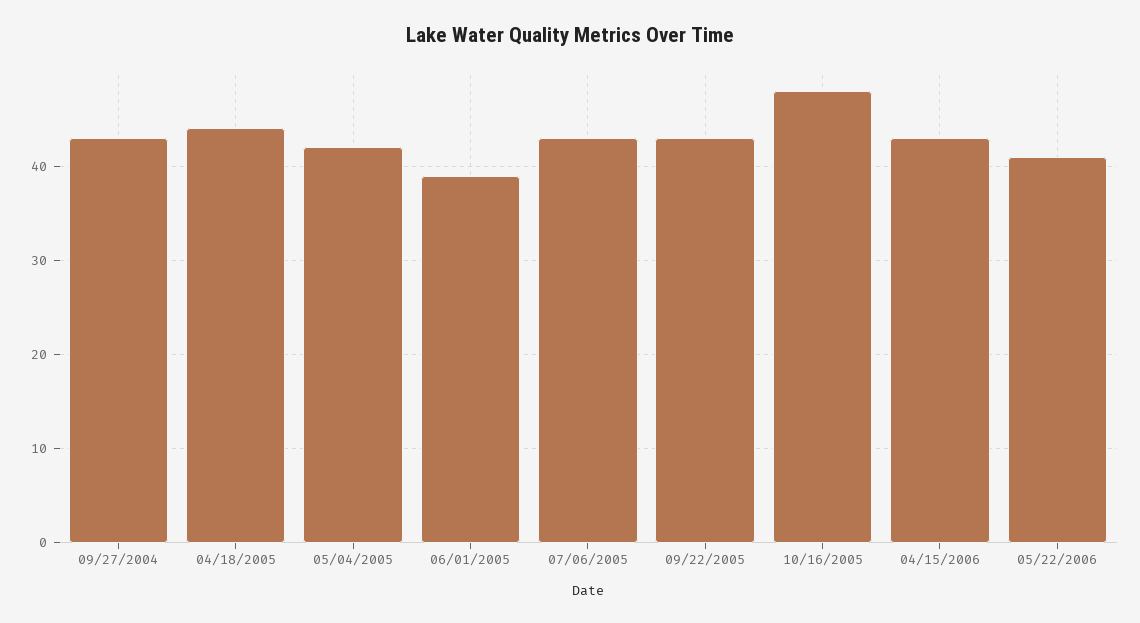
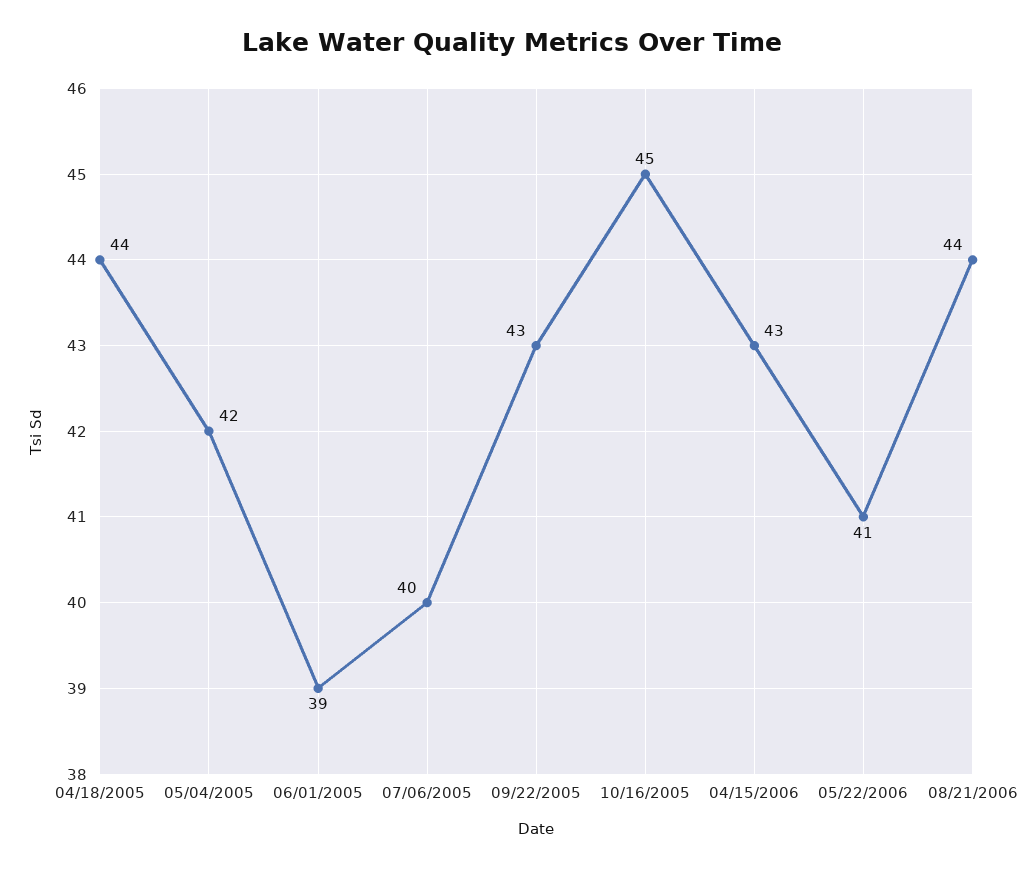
09/27/2004: 43 -> none
07/06/2005: 43 -> 40
10/16/2005: 48 -> 45
08/21/2006: none -> 44

